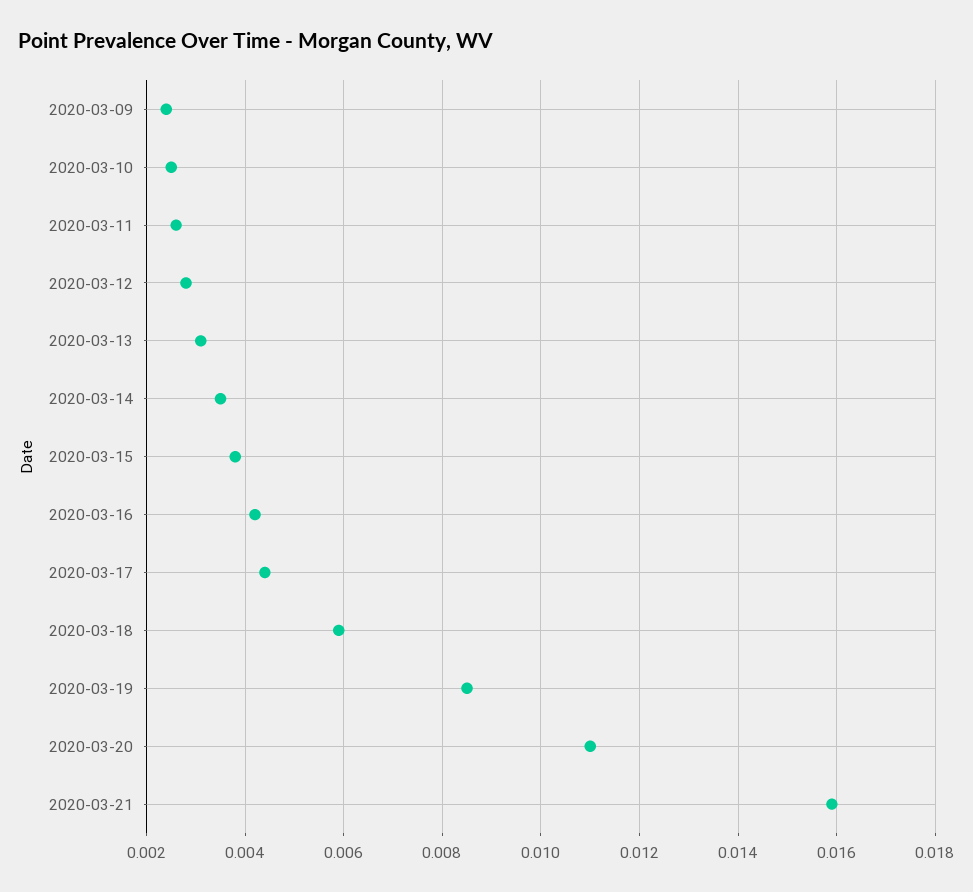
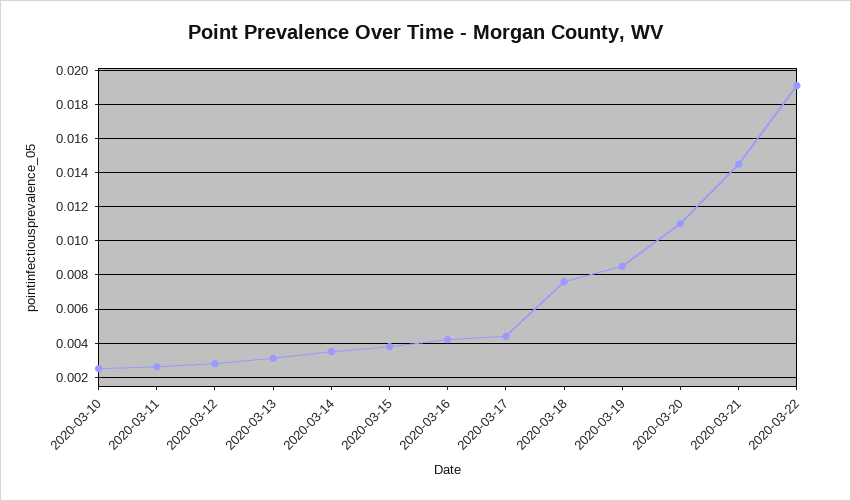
2020-03-09: 0.0025 -> none
2020-03-18: 0.006 -> 0.0075
2020-03-21: 0.016 -> 0.0145
2020-03-22: none -> 0.019

